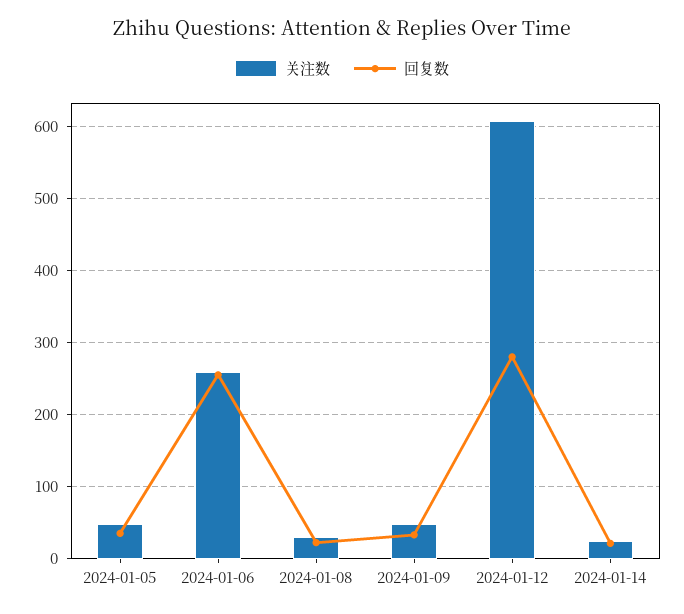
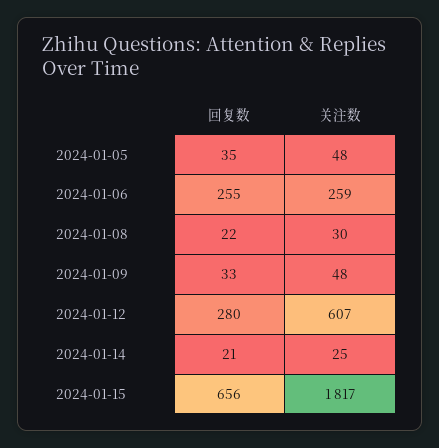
回复数, 2024-01-15: none -> 656
关注数, 2024-01-15: none -> 1817

